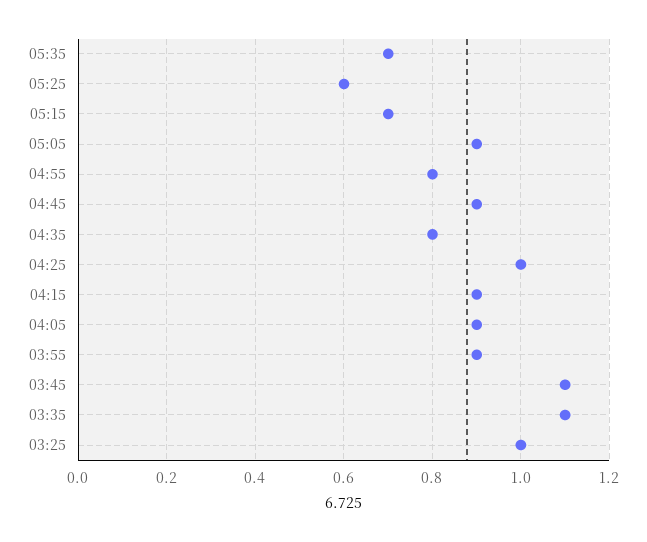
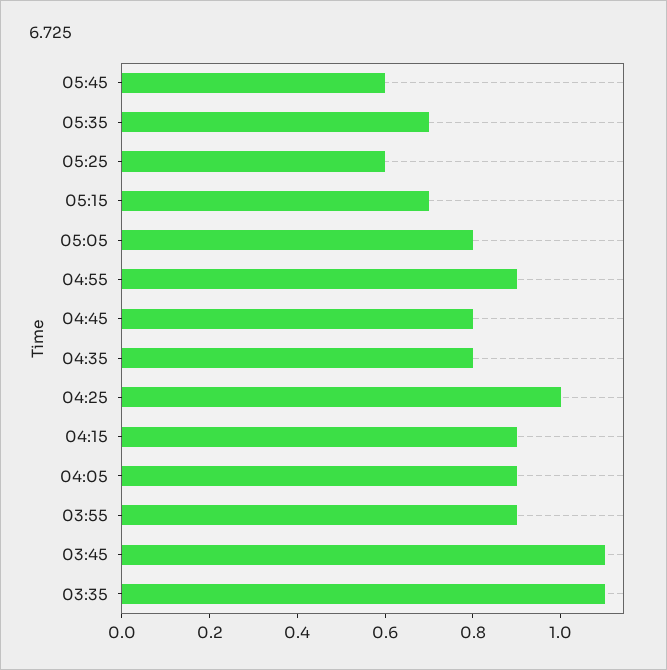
05:05: 0.9 -> 0.8
04:55: 0.8 -> 0.9
04:45: 0.9 -> 0.8
03:25: 1 -> none
05:45: none -> 0.6

